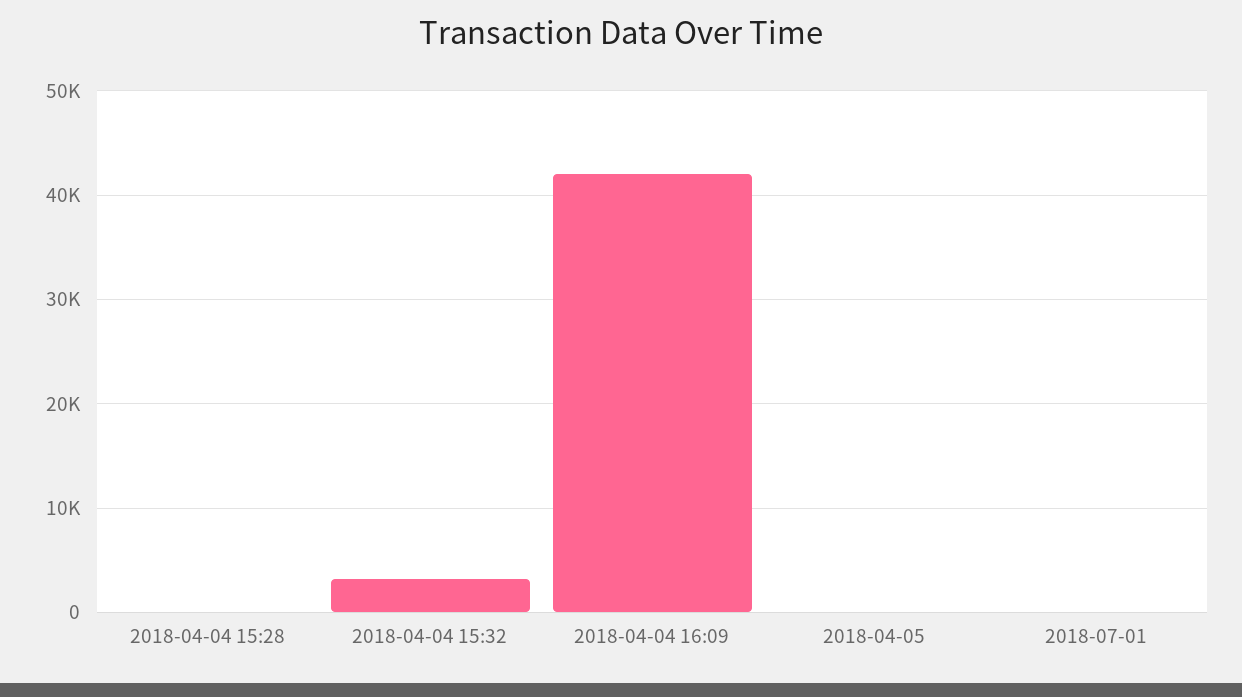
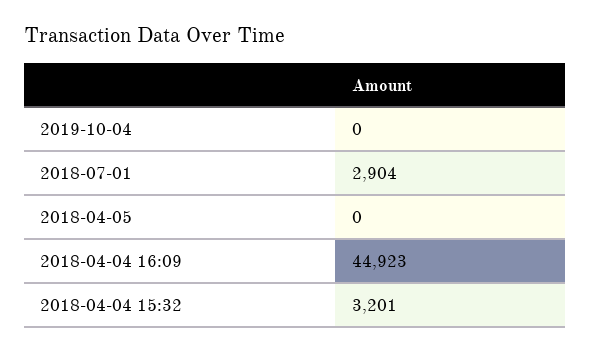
2018-04-04 15:28: 0 -> none
2018-04-04 16:09: 42000 -> 44923
2018-07-01: 0 -> 2904
2019-10-04: none -> 0

